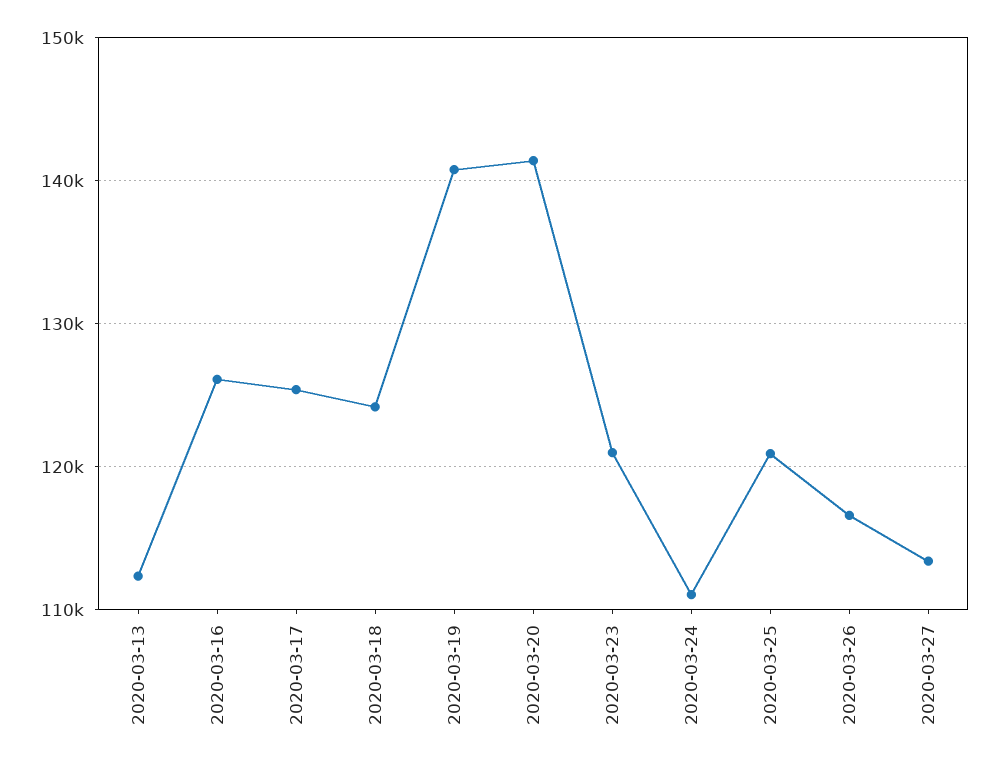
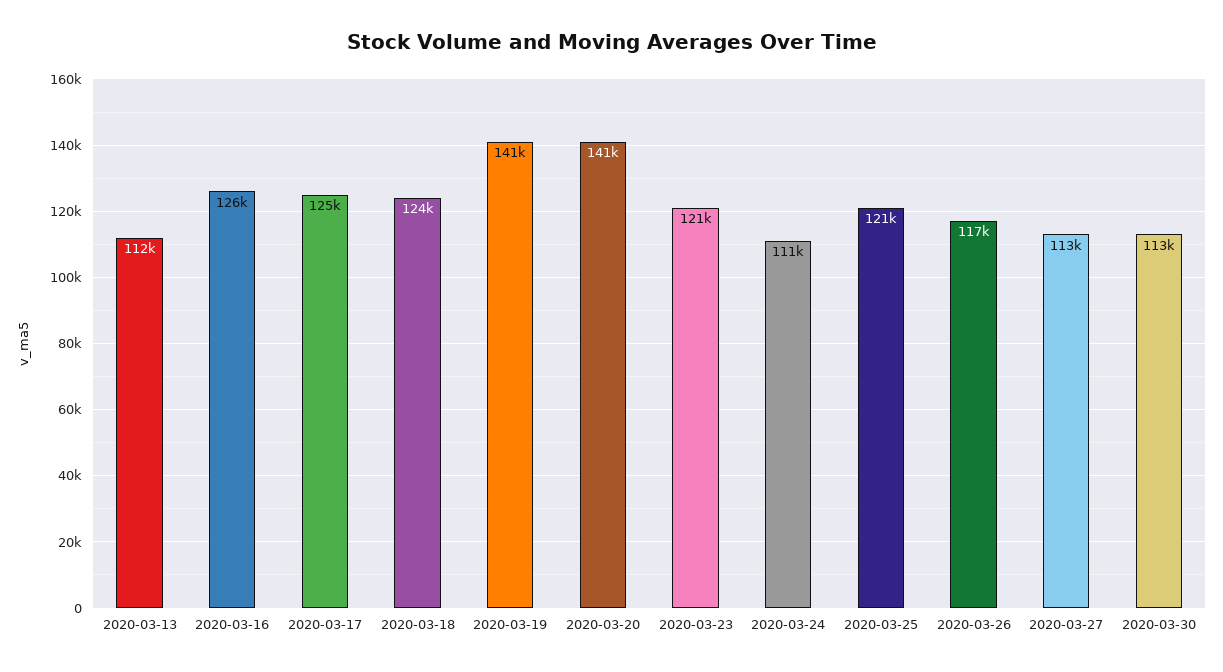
2020-03-30: none -> 113000

